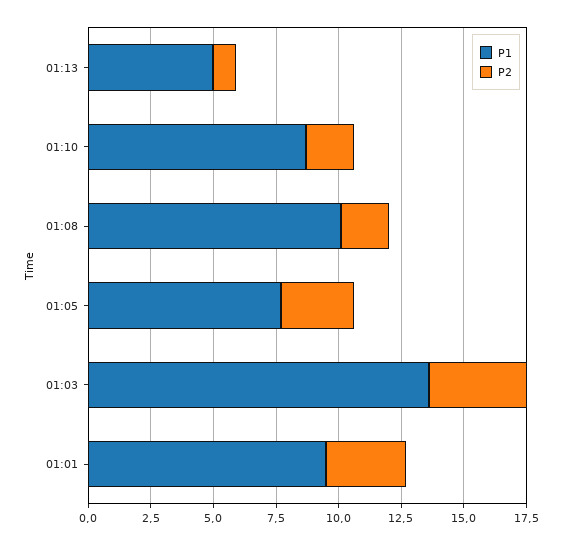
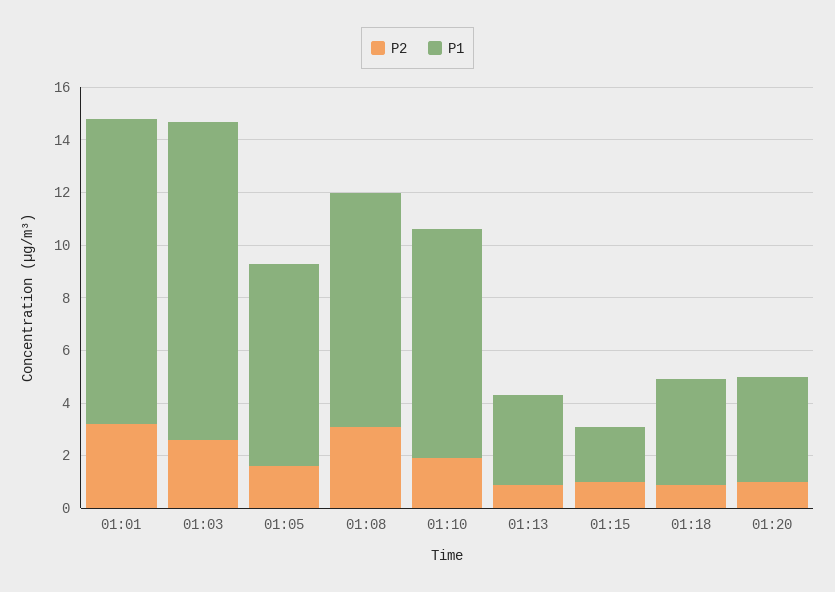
P1, 01:13: 5 -> 3.5
P1, 01:08: 10 -> 9
P2, 01:08: 2 -> 3
P2, 01:05: 3 -> 1.5
P1, 01:03: 13.5 -> 12
P2, 01:03: 4 -> 2.5
P1, 01:01: 9.5 -> 11.5
P2, 01:15: none -> 1
P1, 01:15: none -> 2
P2, 01:18: none -> 1
P1, 01:18: none -> 4
P2, 01:20: none -> 1
P1, 01:20: none -> 4

